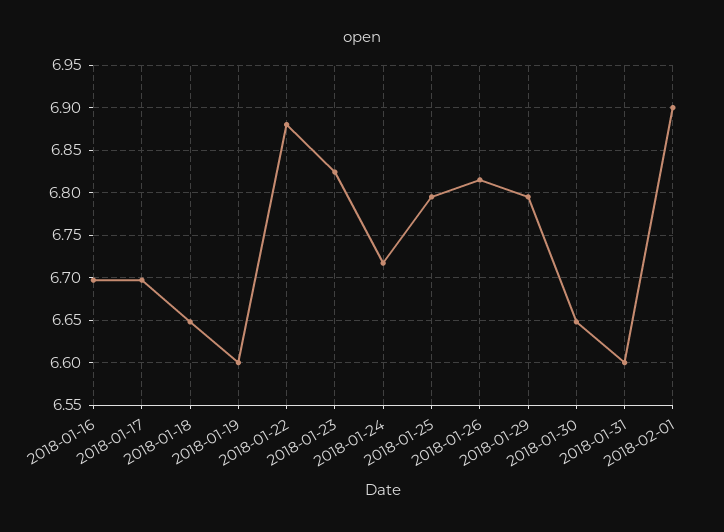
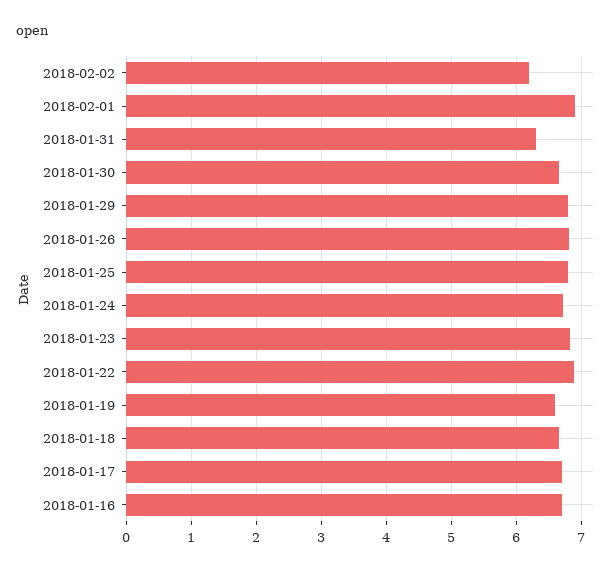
2018-01-31: 6.6 -> 6.3
2018-02-02: none -> 6.2

